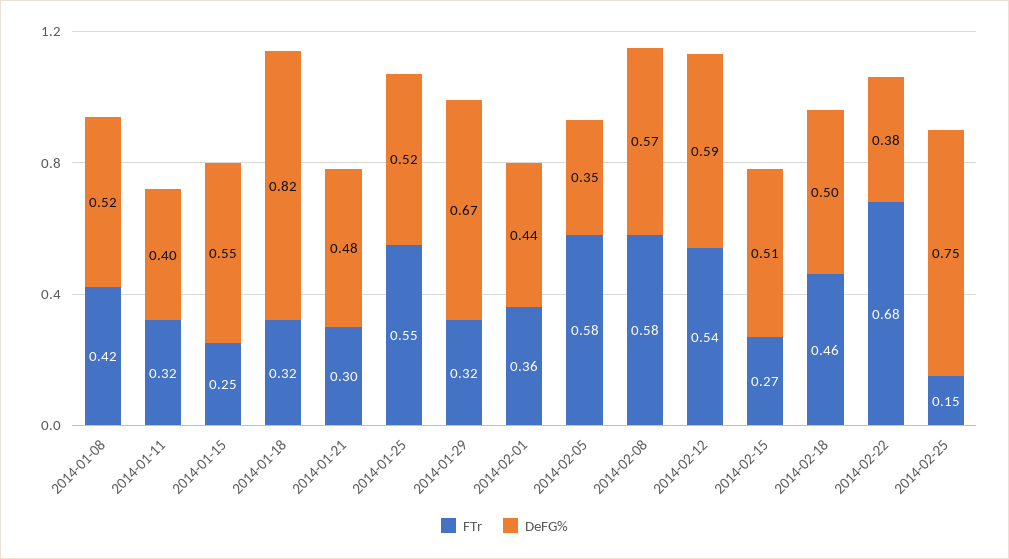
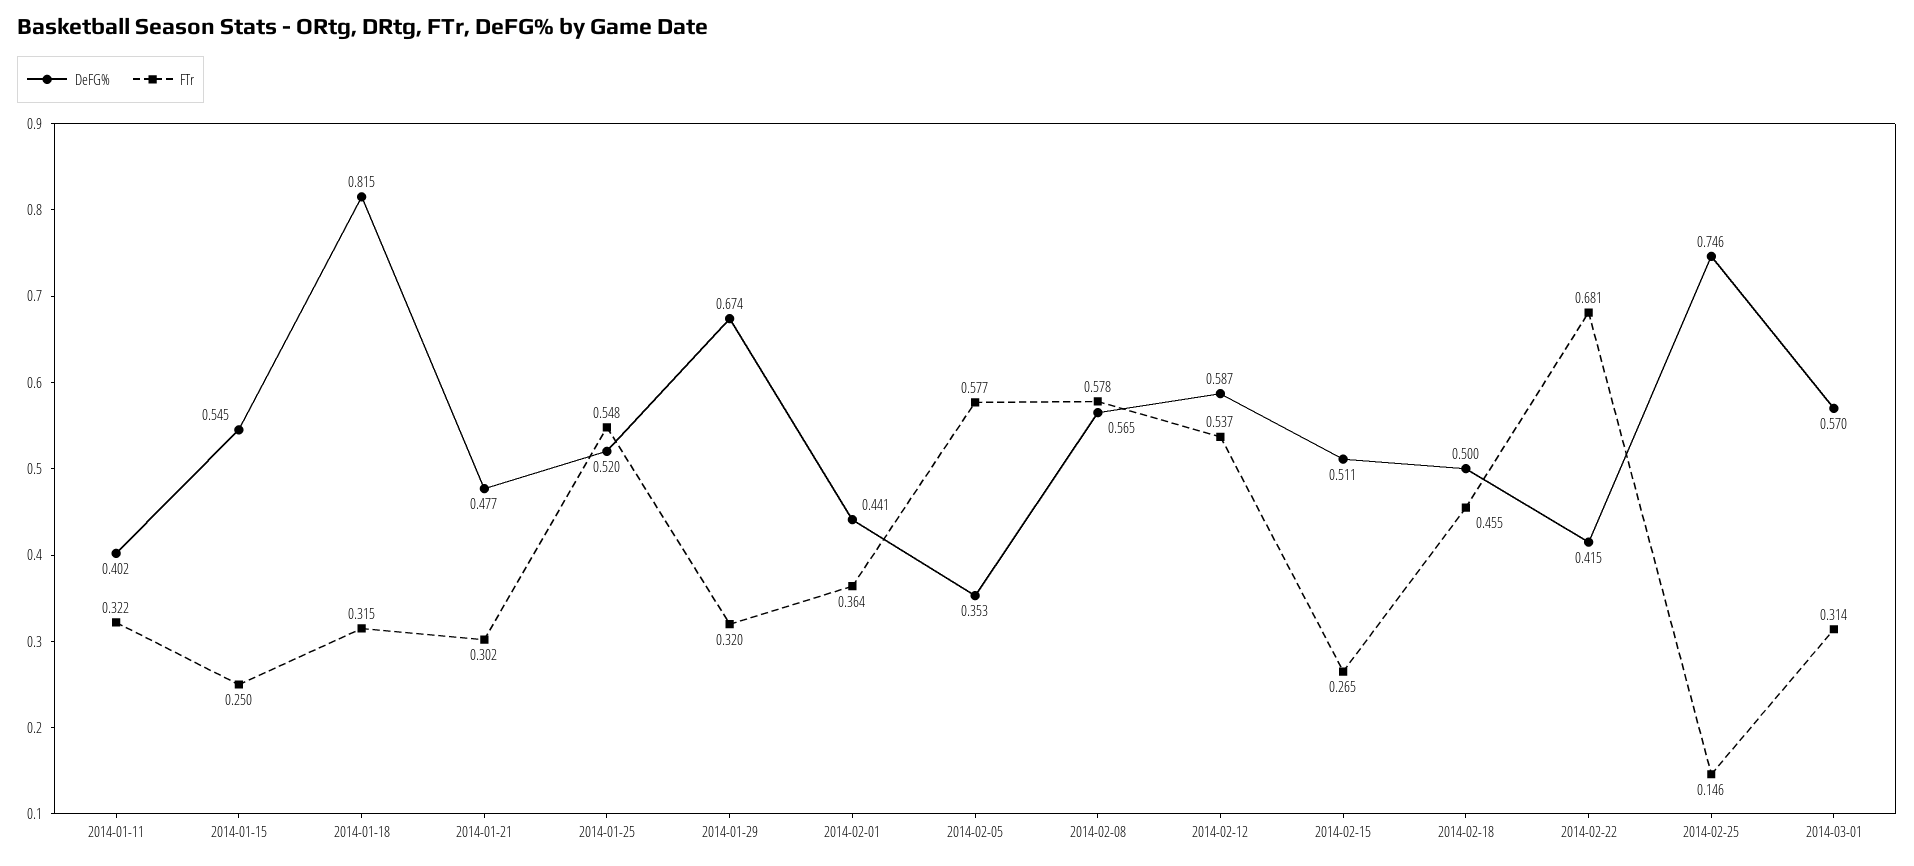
FTr, 2014-01-08: 0.42 -> none
DeFG%, 2014-01-08: 0.52 -> none
DeFG%, 2014-02-22: 0.38 -> 0.415
DeFG%, 2014-03-01: none -> 0.57
FTr, 2014-03-01: none -> 0.314

